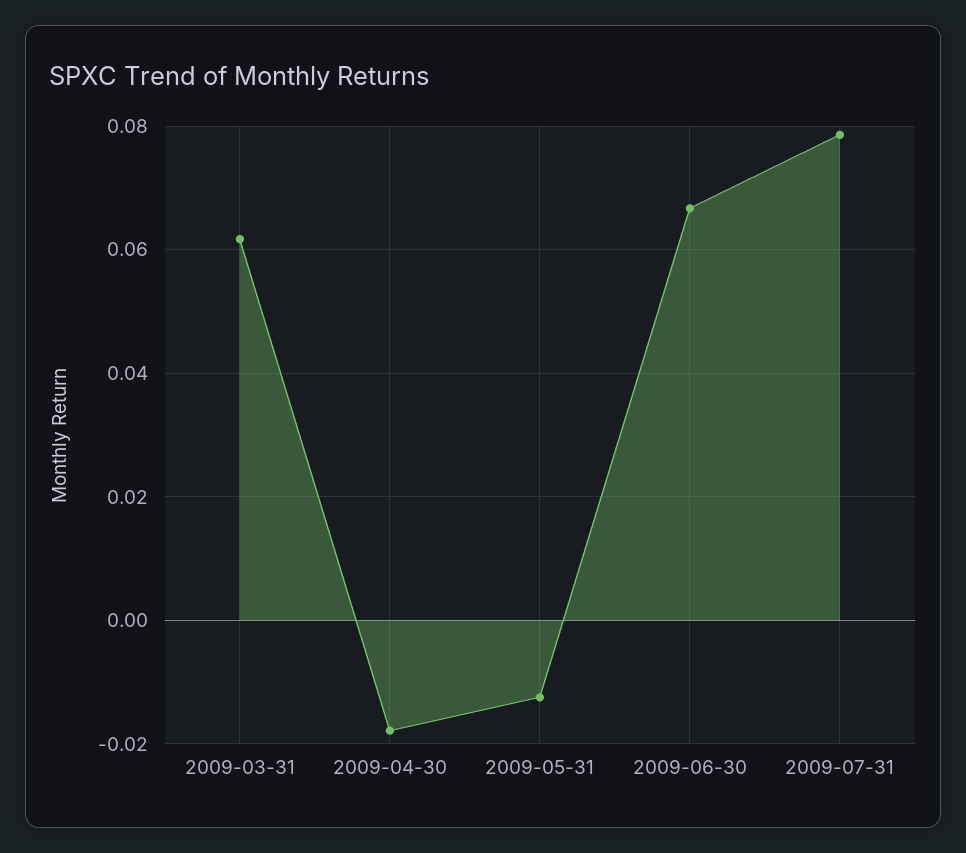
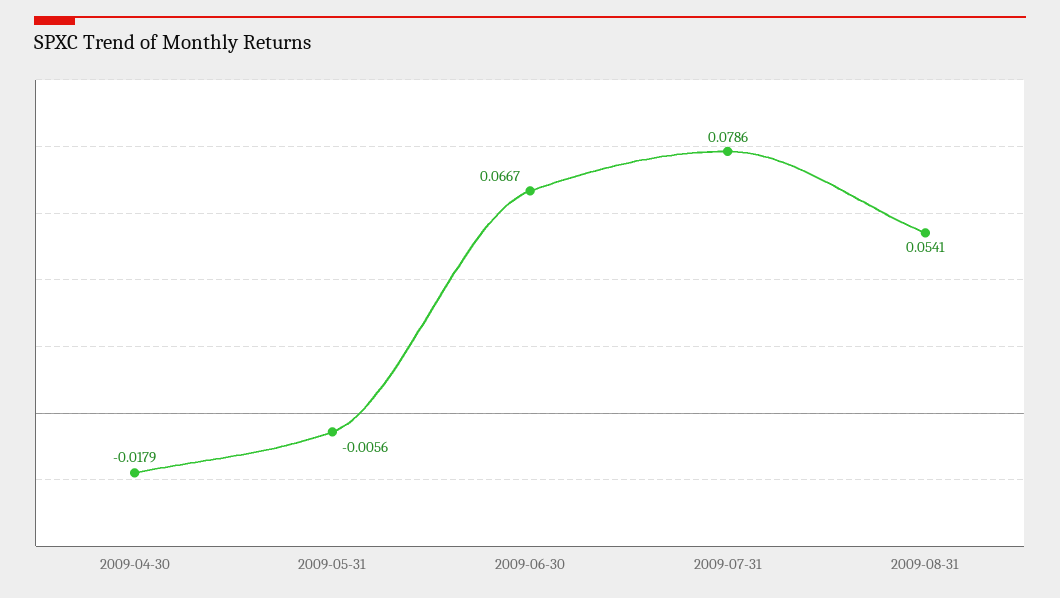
2009-03-31: 0.062 -> none
2009-05-31: -0.012 -> -0.0056
2009-08-31: none -> 0.0541

